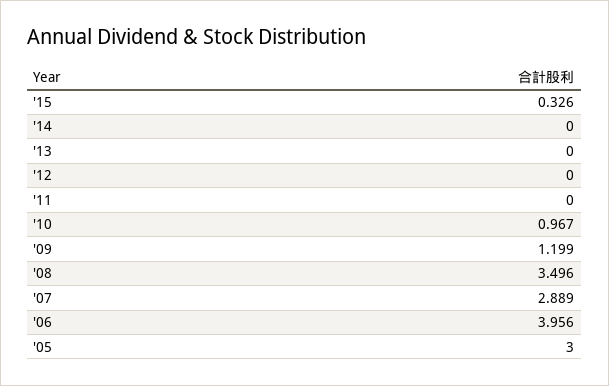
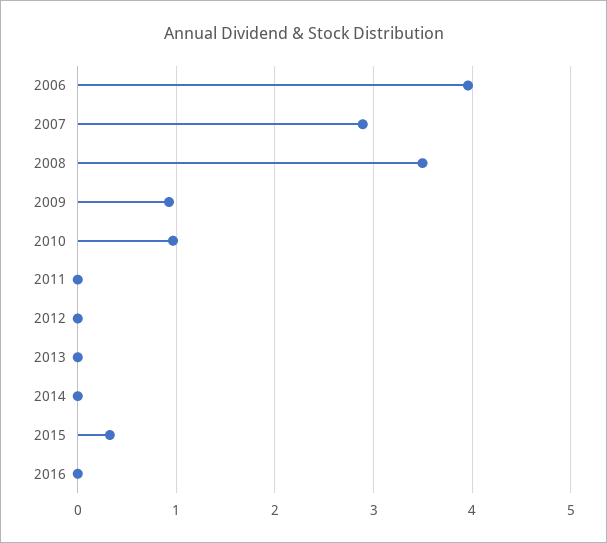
'09: 1.199 -> 0.9
'05: 3 -> none
2016: none -> 0

